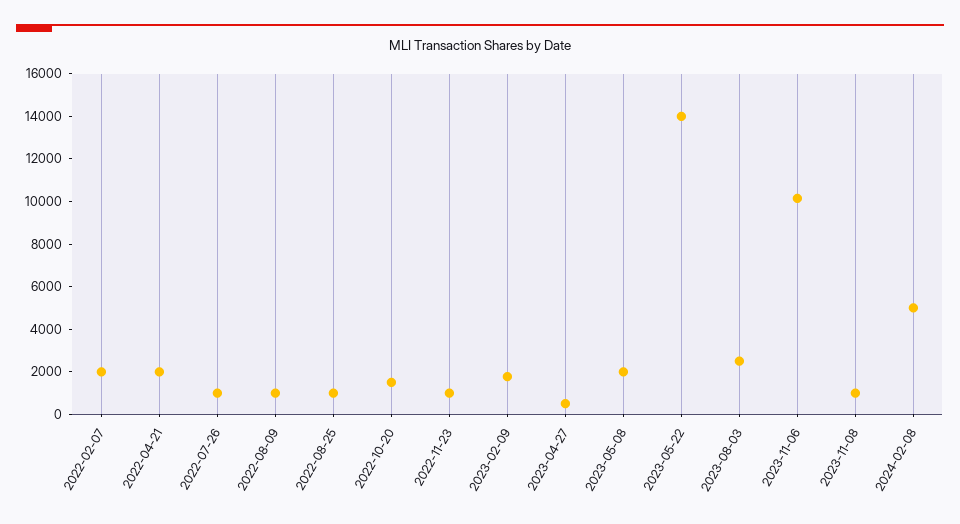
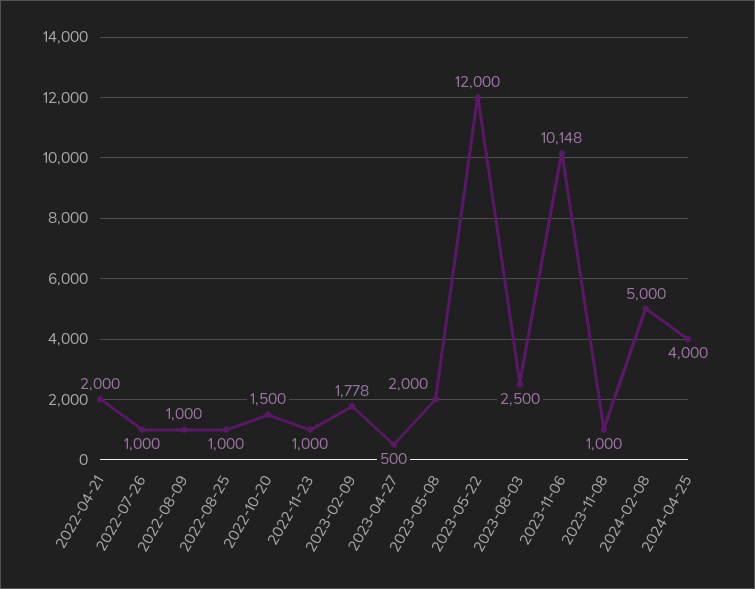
2022-02-07: 2000 -> none
2023-05-22: 14000 -> 12000
2024-04-25: none -> 4000

